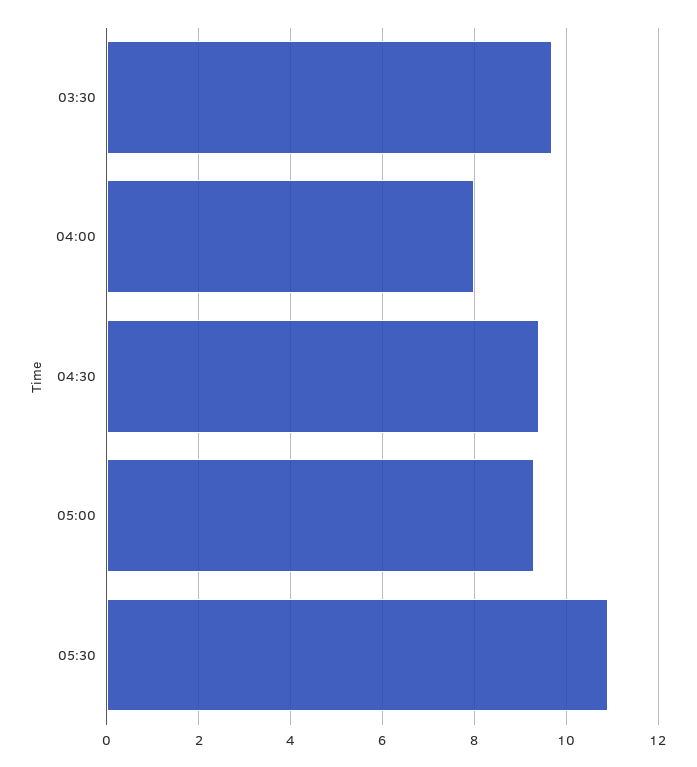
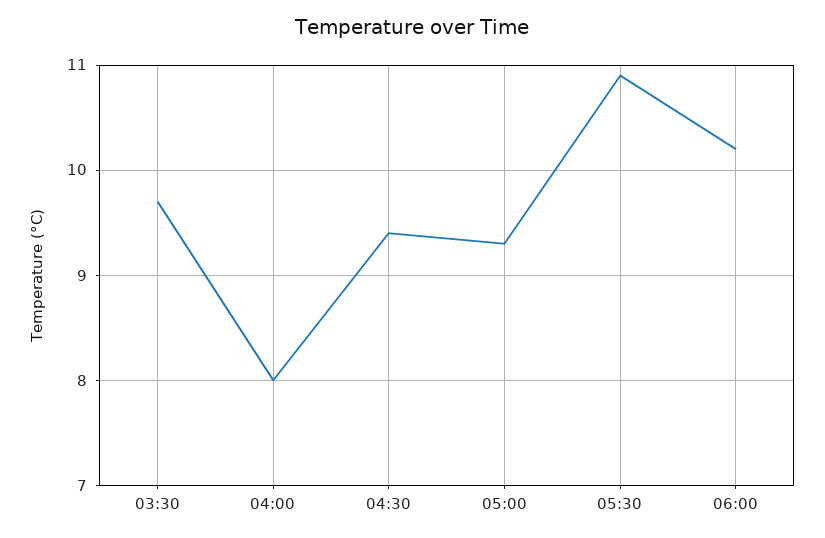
06:00: none -> 10.2

